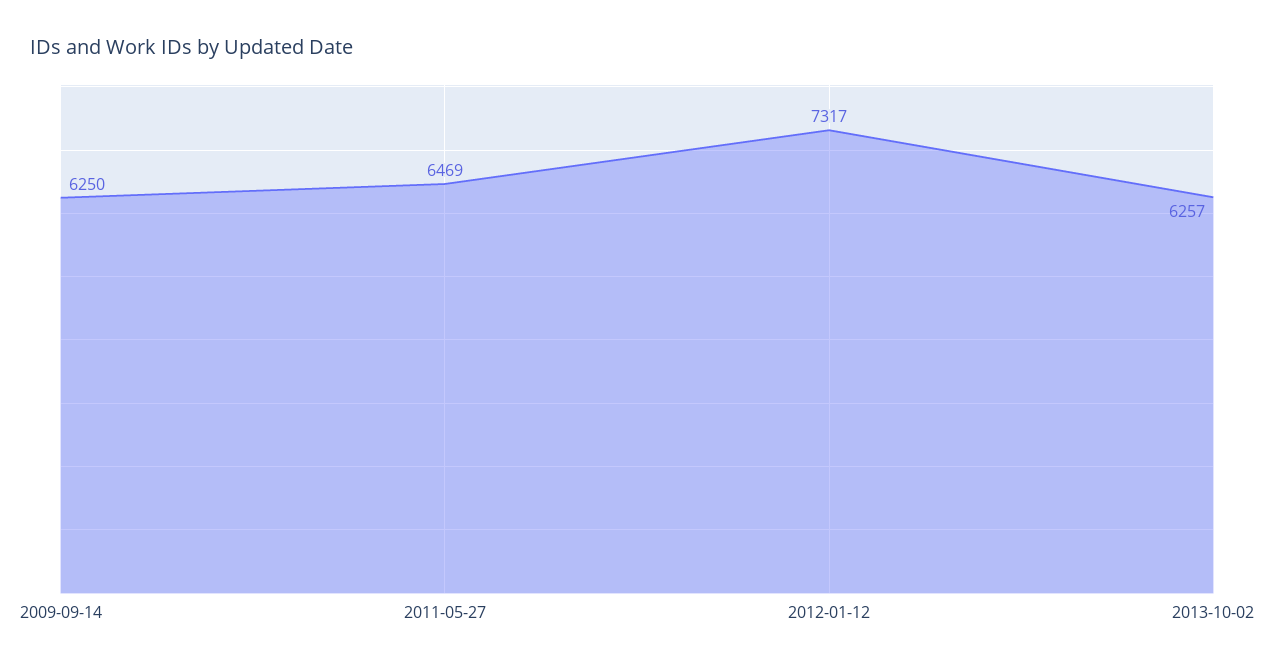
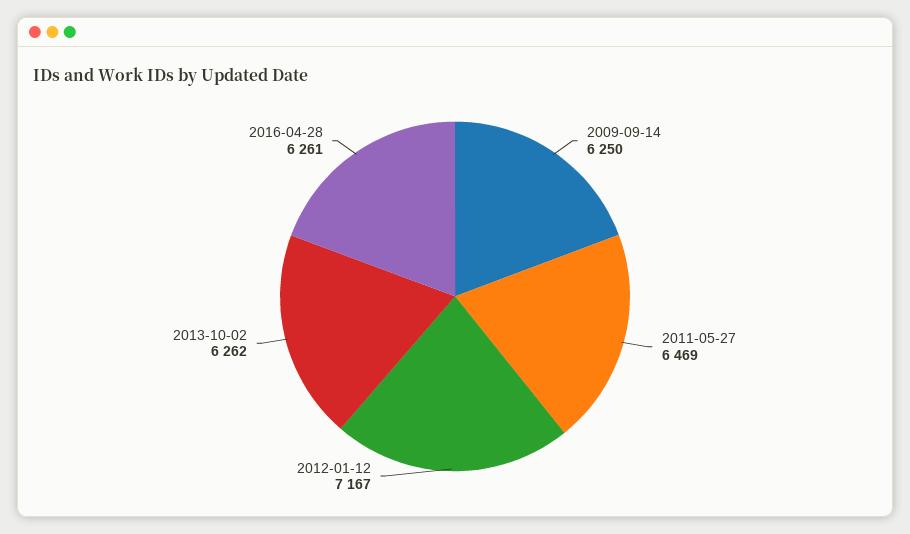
2012-01-12: 7317 -> 7167
2013-10-02: 6257 -> 6262
2016-04-28: none -> 6261

